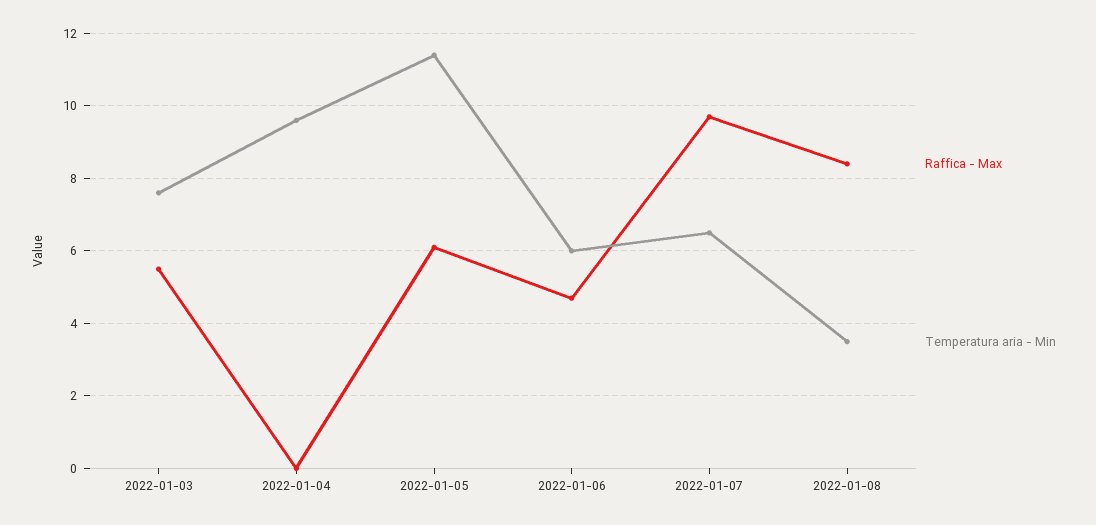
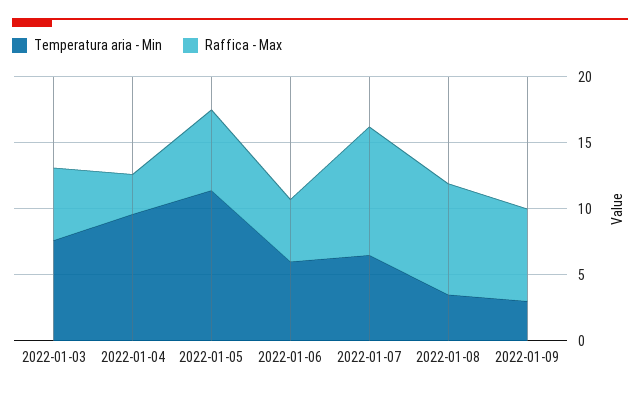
Raffica - Max, 2022-01-04: 0 -> 3
Temperatura aria - Min, 2022-01-09: none -> 3
Raffica - Max, 2022-01-09: none -> 7

